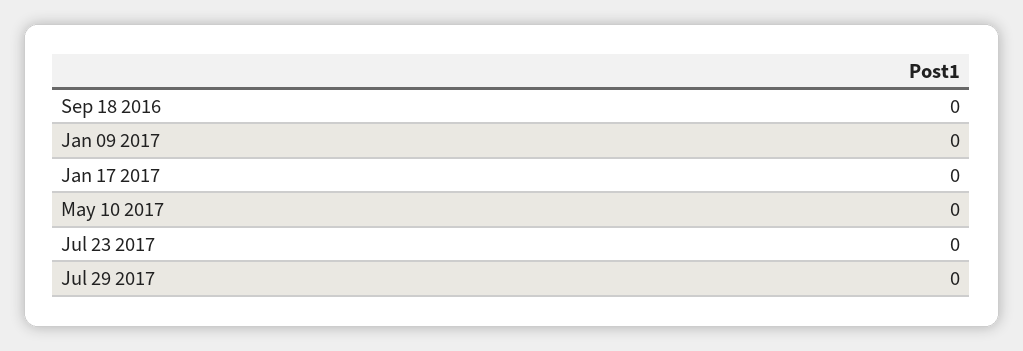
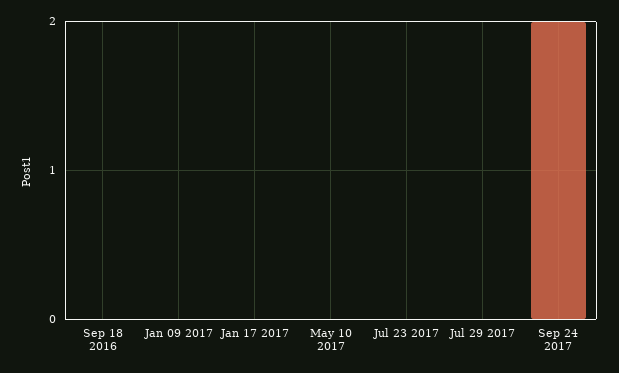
Sep 24 2017: none -> 2

